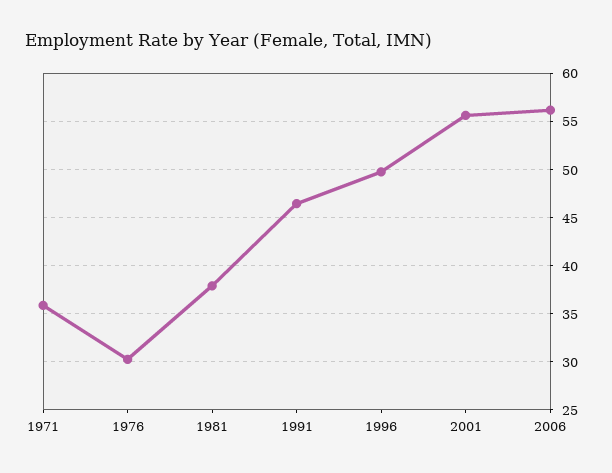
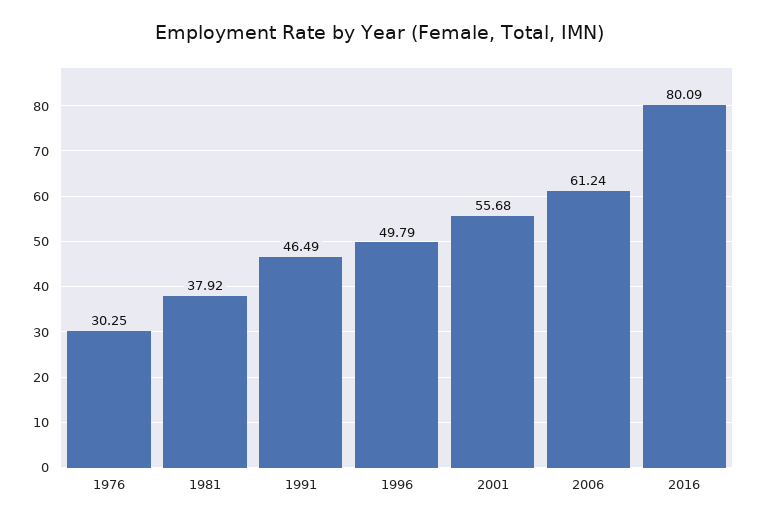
1971: 36 -> none
2006: 56 -> 61.24
2016: none -> 80.09

